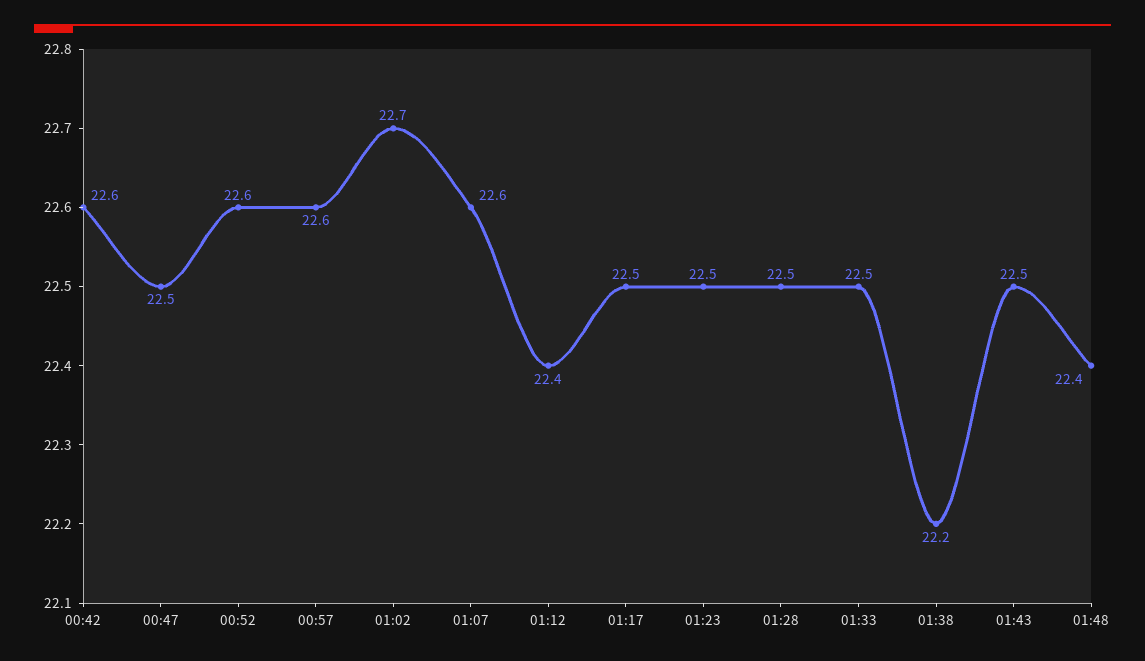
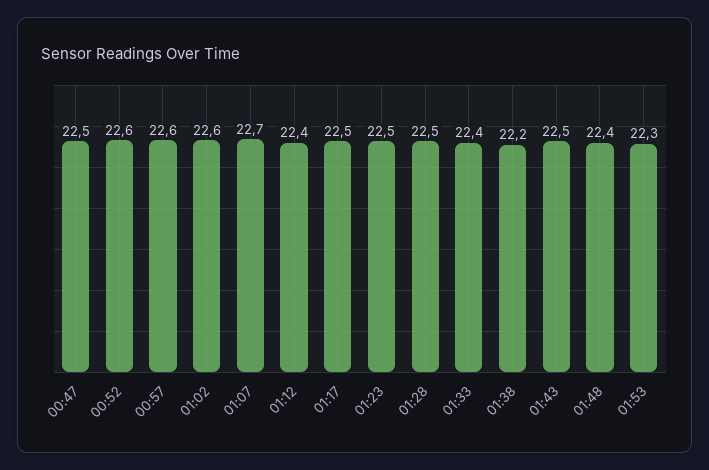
00:42: 22.6 -> none
01:02: 22.7 -> 22.6
01:07: 22.6 -> 22.7
01:33: 22.5 -> 22.4
01:53: none -> 22.3

